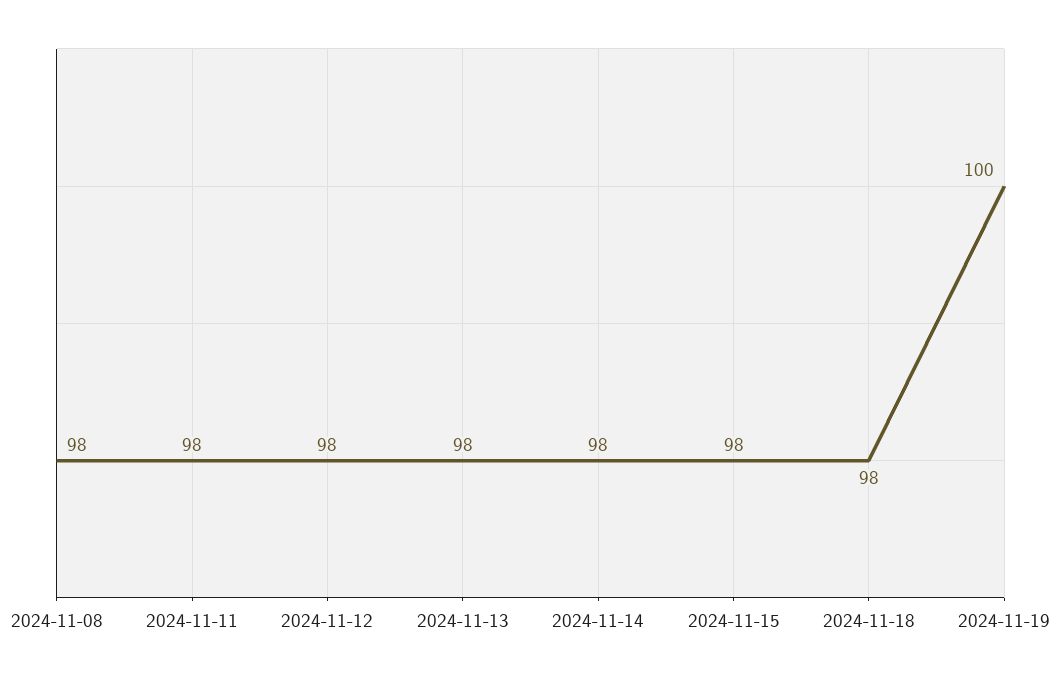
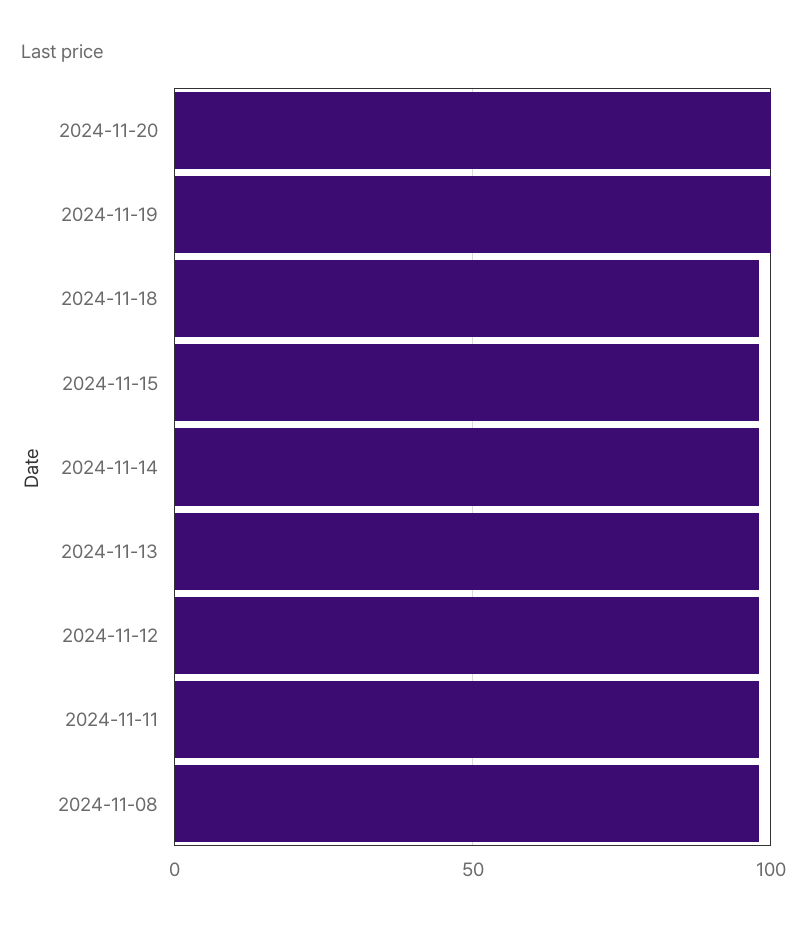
2024-11-20: none -> 100

